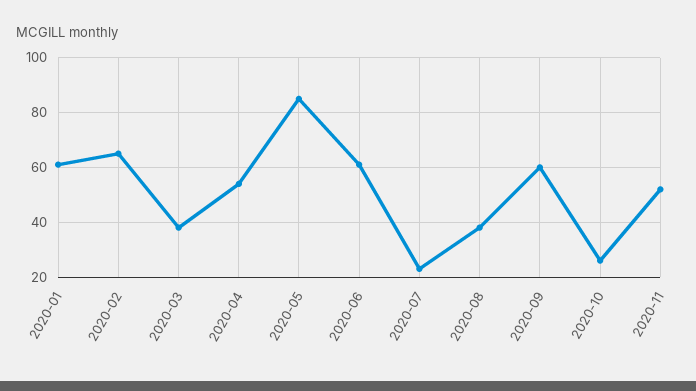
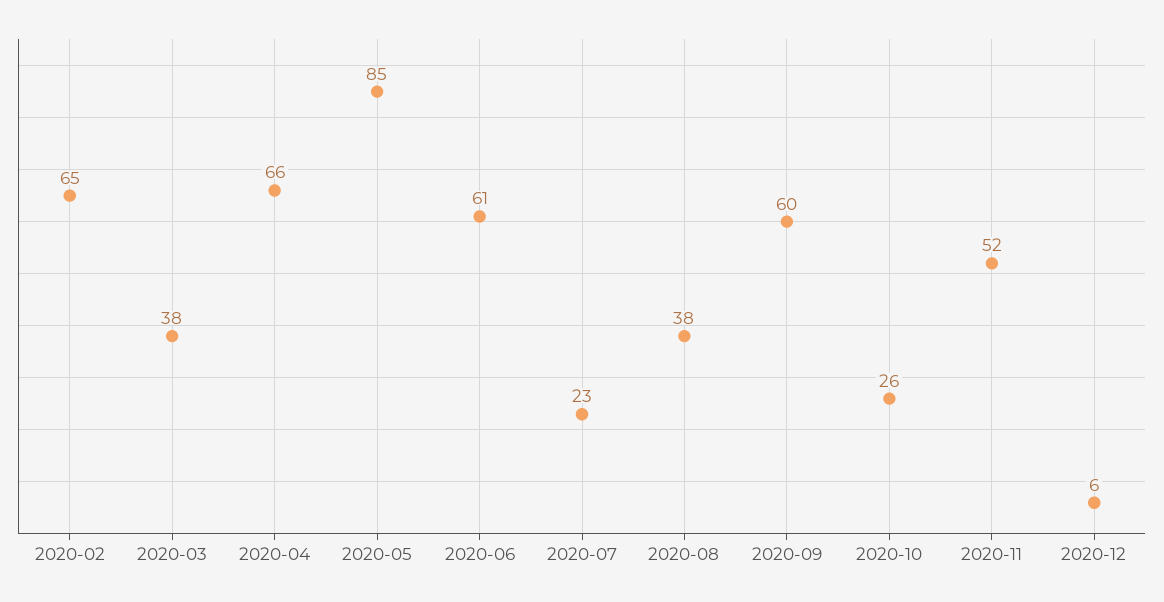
2020-01: 60 -> none
2020-04: 55 -> 66
2020-12: none -> 6

